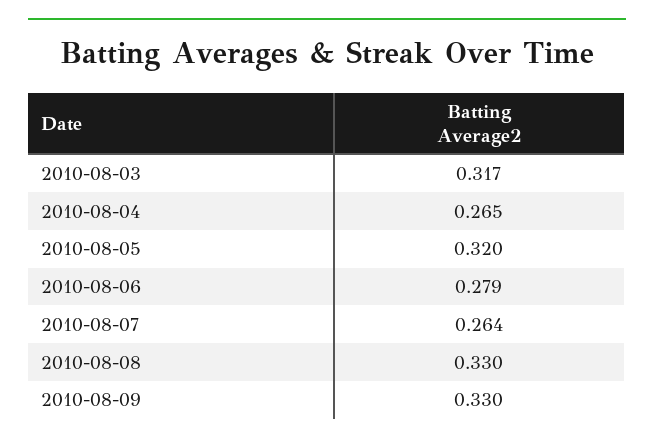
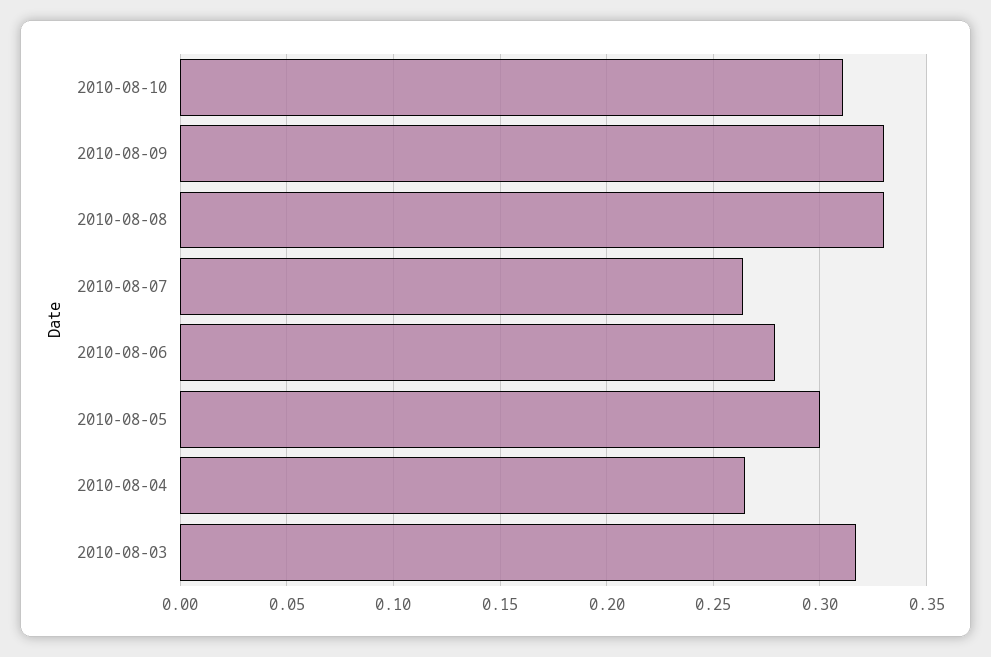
2010-08-05: 0.32 -> 0.3
2010-08-10: none -> 0.31

